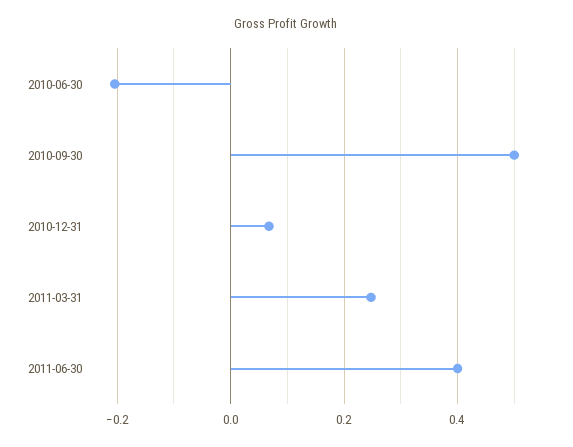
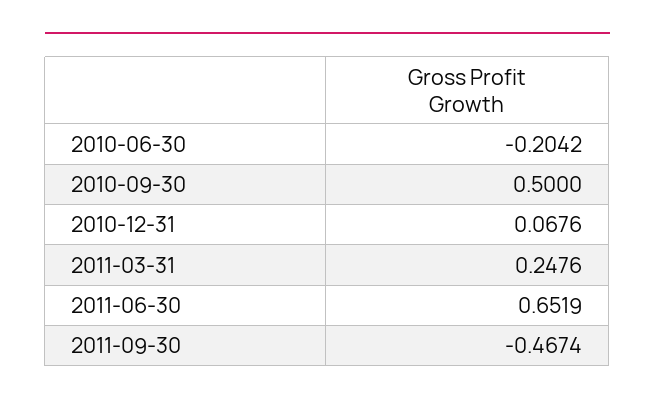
2011-06-30: 0.4 -> 0.6519
2011-09-30: none -> -0.4674

